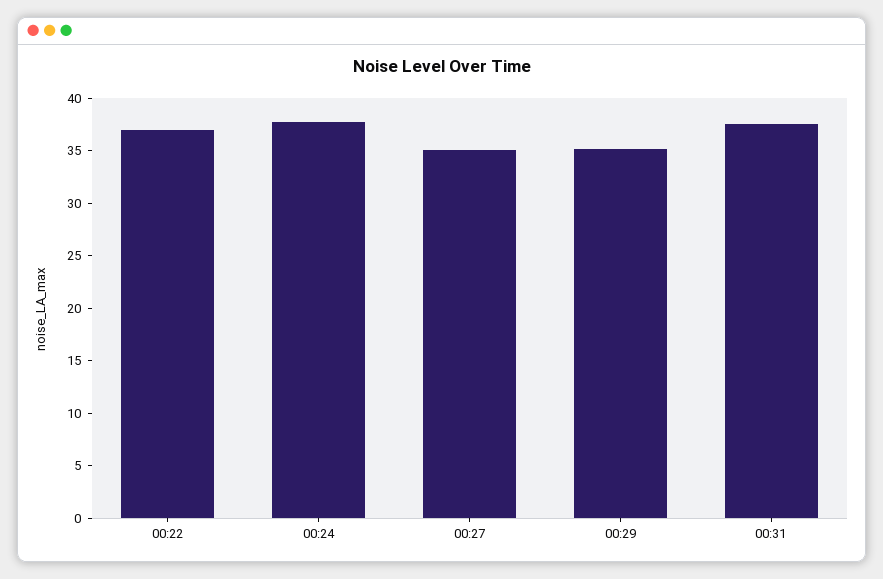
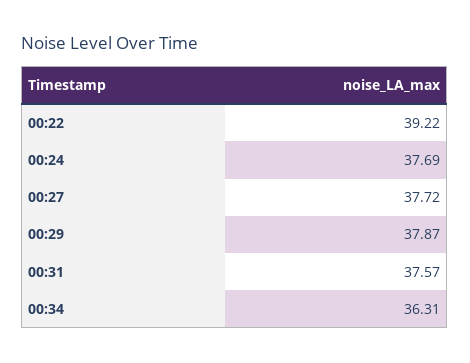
00:22: 37 -> 39.22
00:27: 35 -> 37.72
00:29: 35 -> 37.87
00:34: none -> 36.31

